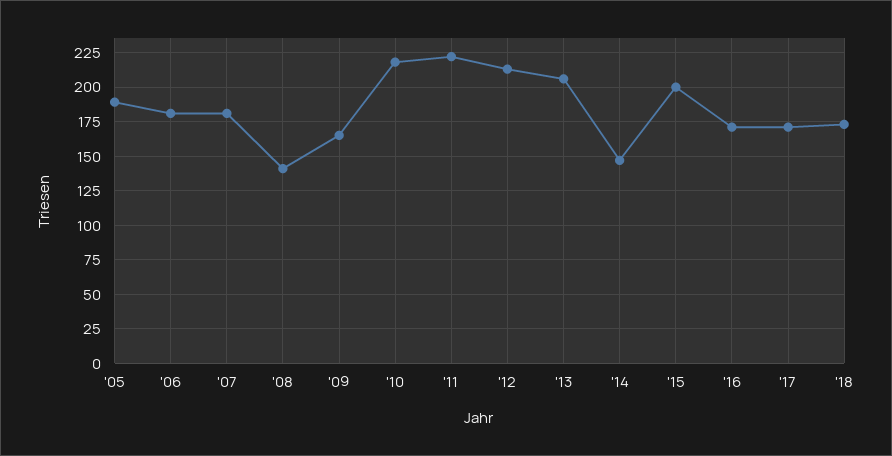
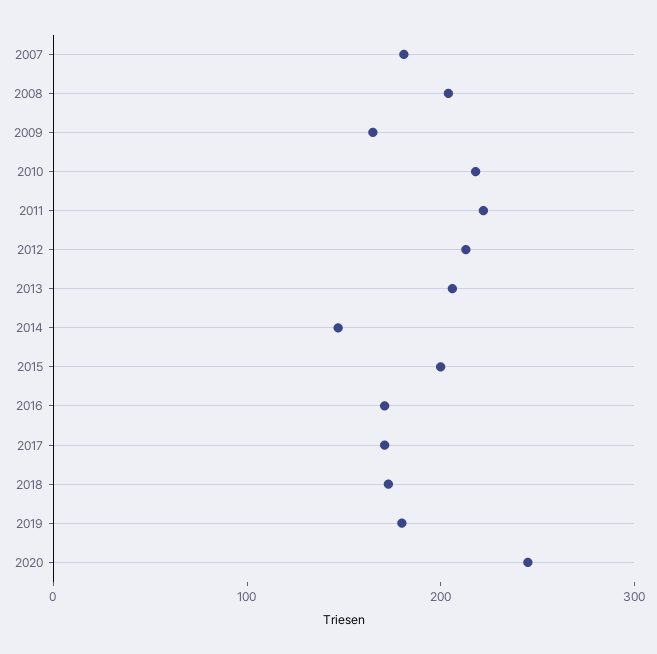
'05: 190 -> none
'06: 180 -> none
'08: 140 -> 200
2019: none -> 180
2020: none -> 240

